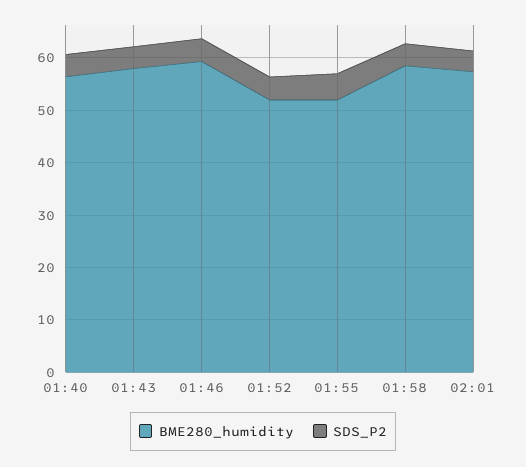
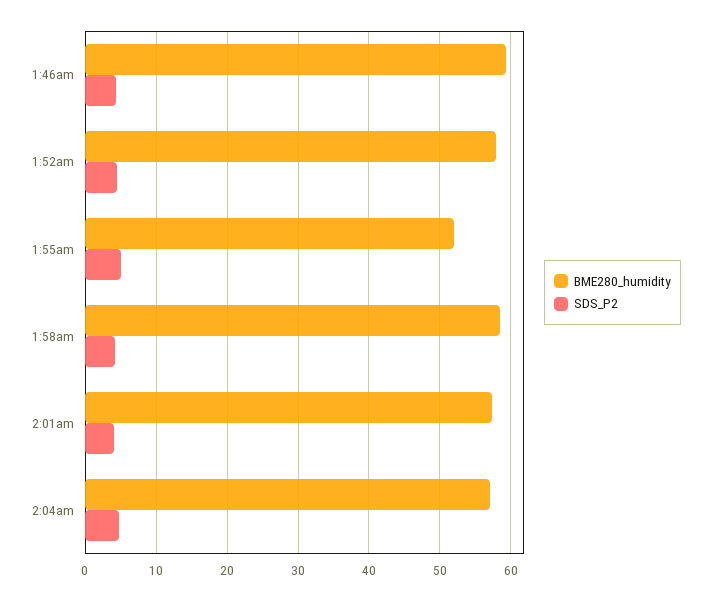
BME280_humidity, 01:40: 56 -> none
SDS_P2, 01:40: 4 -> none
BME280_humidity, 01:43: 58 -> none
SDS_P2, 01:43: 4 -> none
BME280_humidity, 01:52: 52 -> 58
BME280_humidity, 2:04am: none -> 57
SDS_P2, 2:04am: none -> 5

